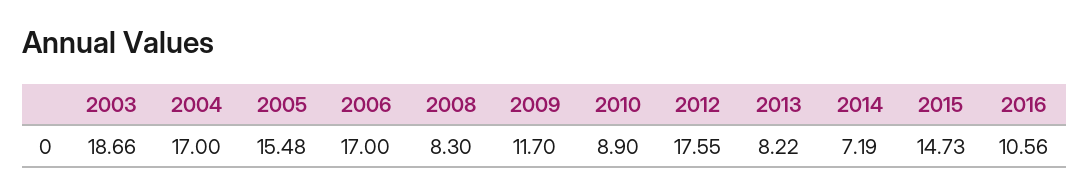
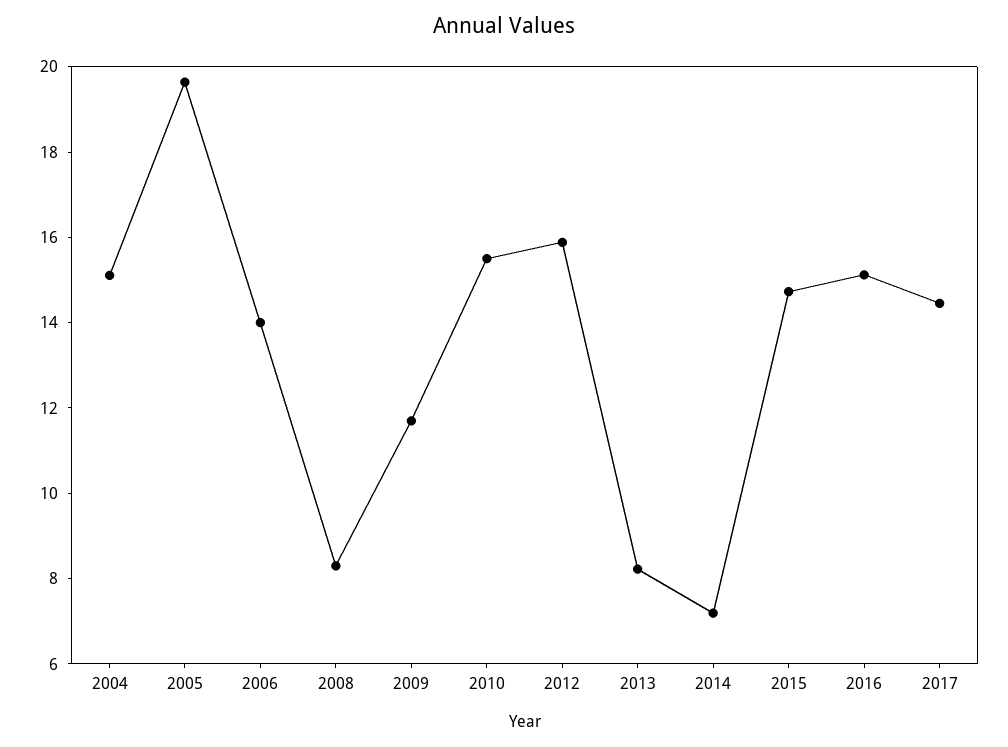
2003: 18.66 -> none
2004: 17 -> 15
2005: 15.48 -> 19.5
2006: 17 -> 14
2010: 8.9 -> 15.5
2012: 17.55 -> 16
2016: 10.56 -> 15
2017: none -> 14.5

